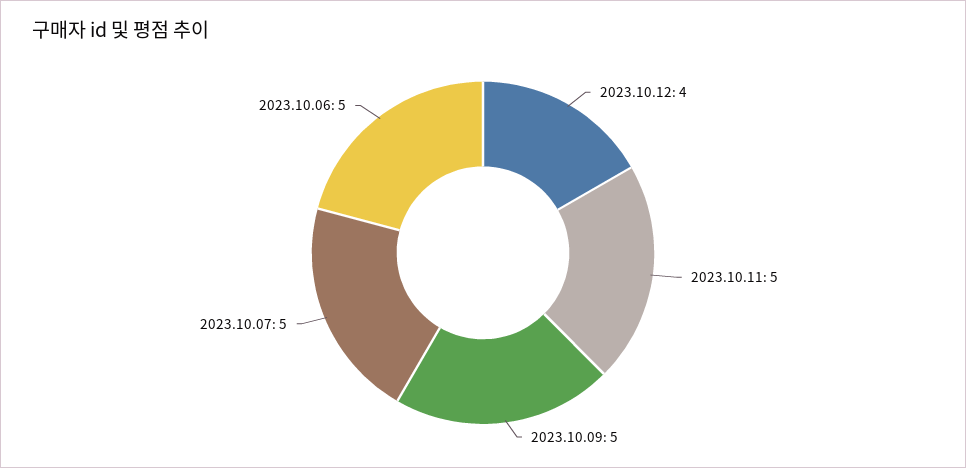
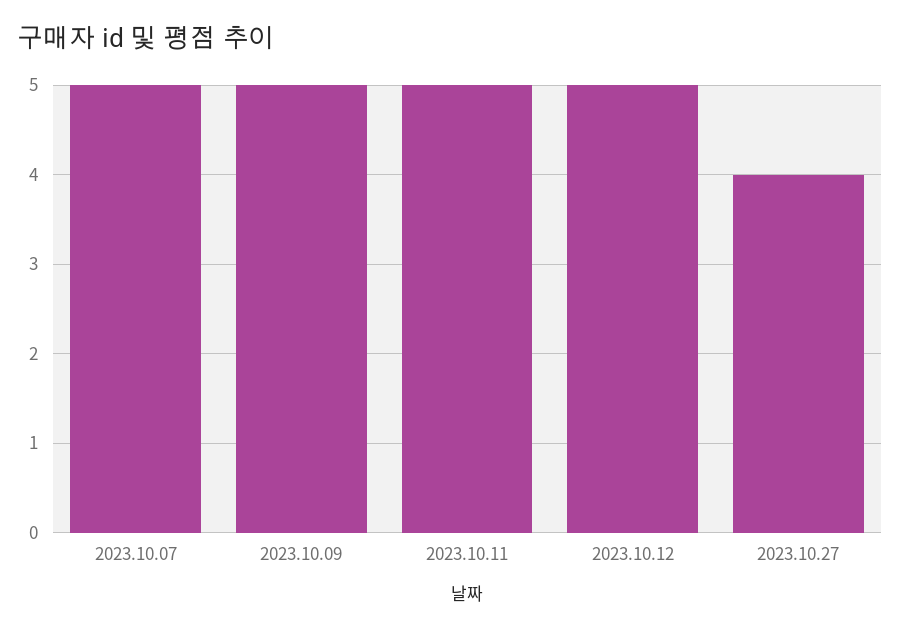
2023.10.12: 4 -> 5
2023.10.06: 5 -> none
2023.10.27: none -> 4

